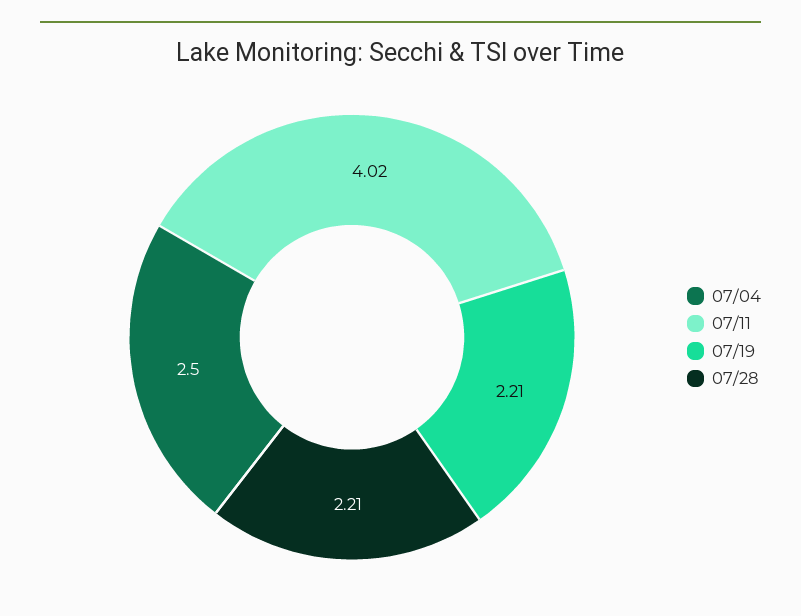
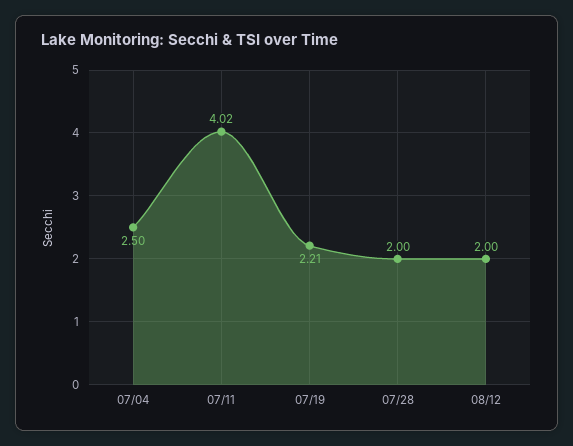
07/28: 2.21 -> 2
08/12: none -> 2

